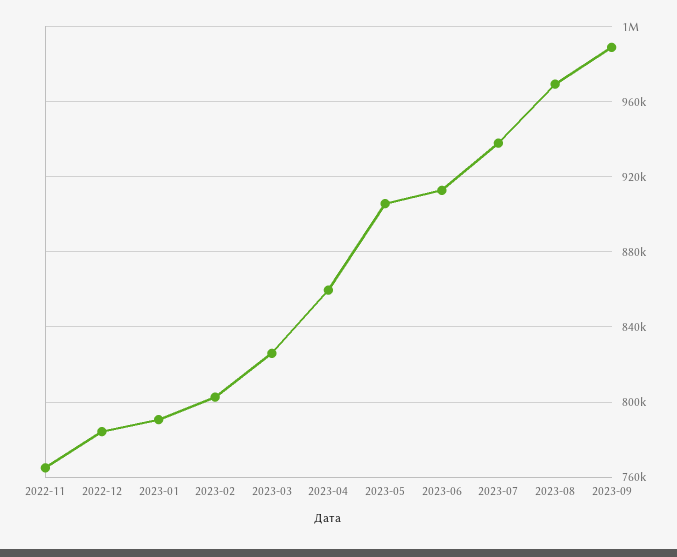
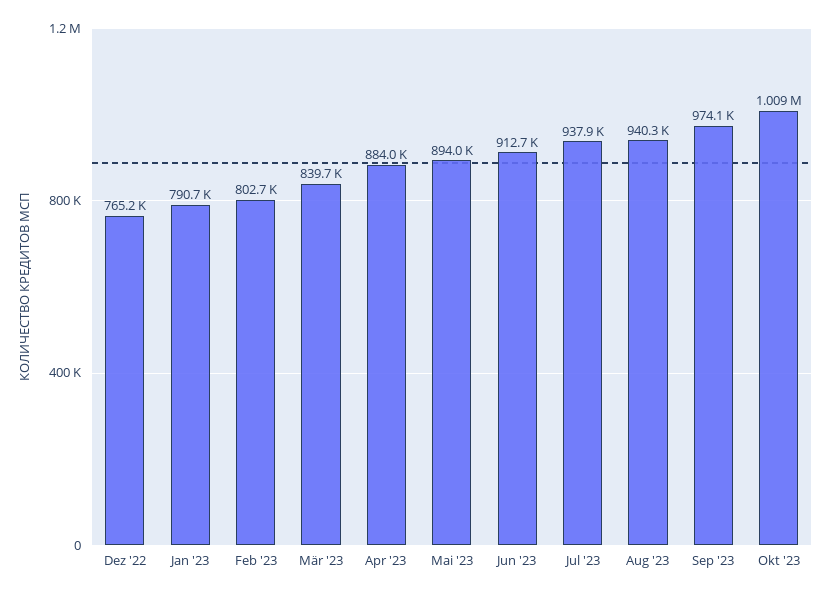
2022-11: 765000 -> none
2022-12: 785000 -> 765200
2023-03: 825000 -> 839700
2023-04: 860000 -> 884000
2023-05: 905000 -> 894000
2023-08: 970000 -> 940300
2023-09: 990000 -> 974100
Okt '23: none -> 1009000

